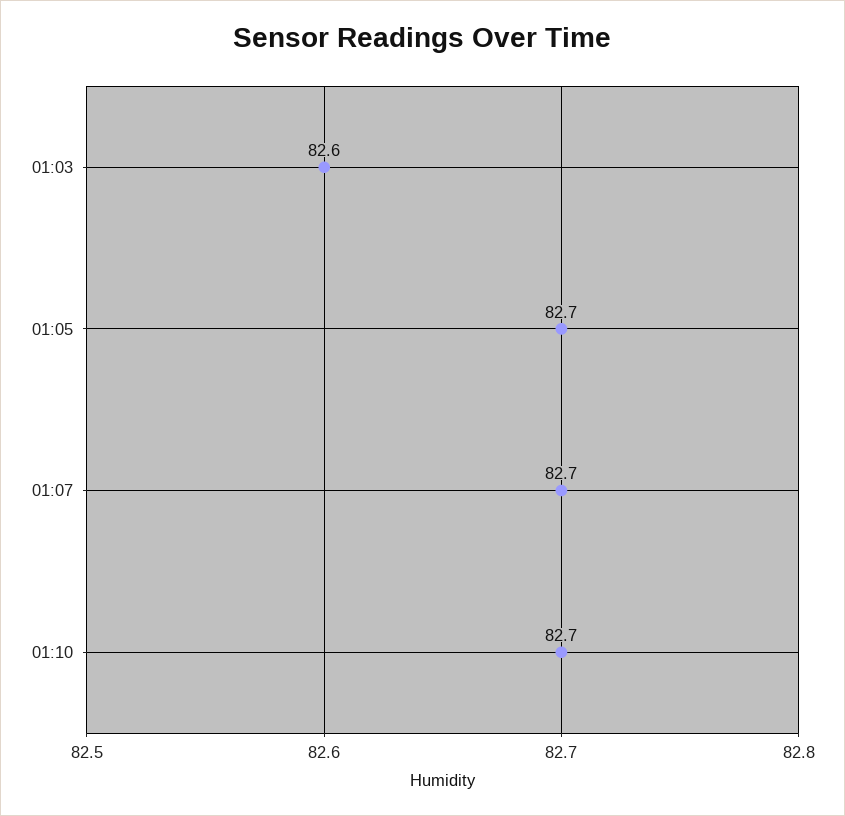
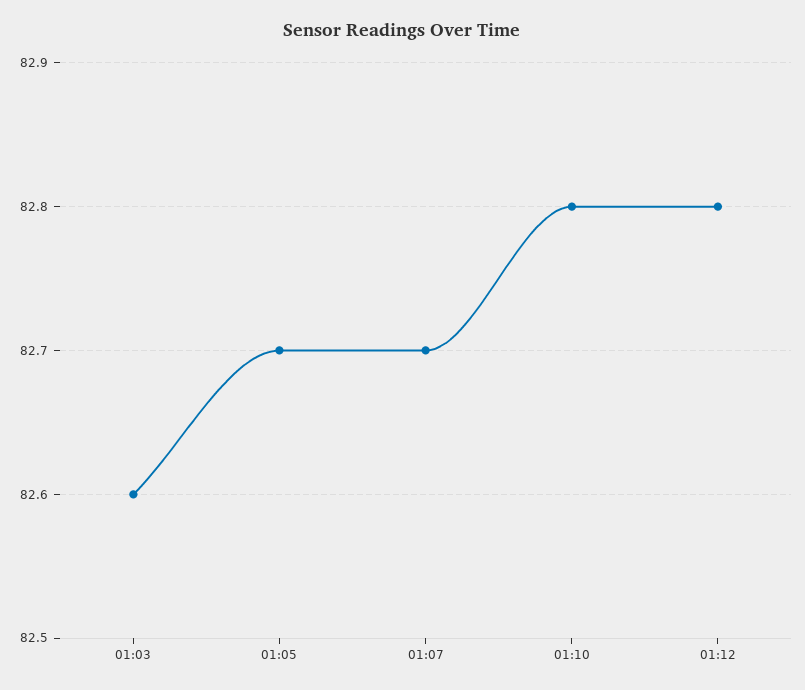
01:10: 82.7 -> 82.8
01:12: none -> 82.8

